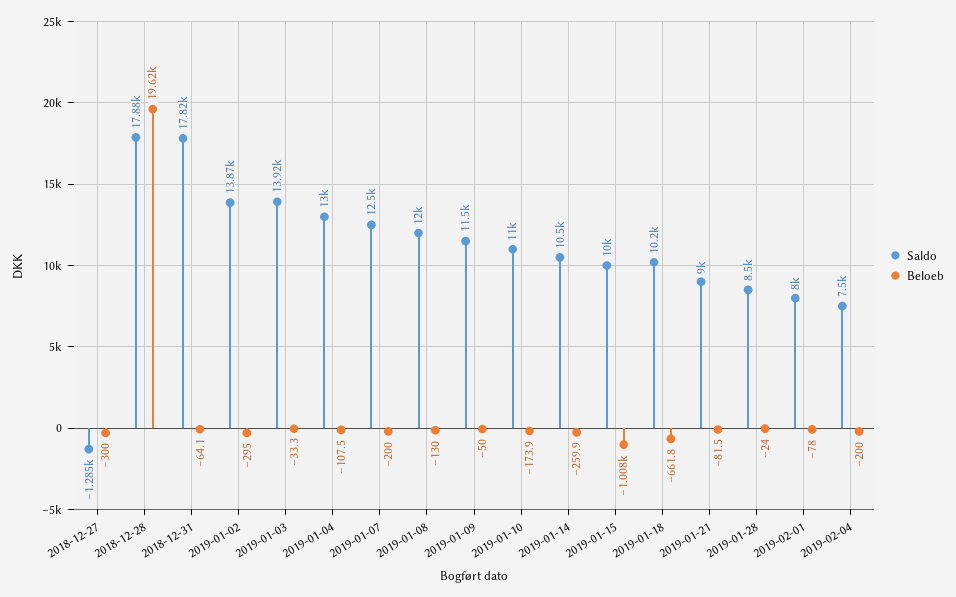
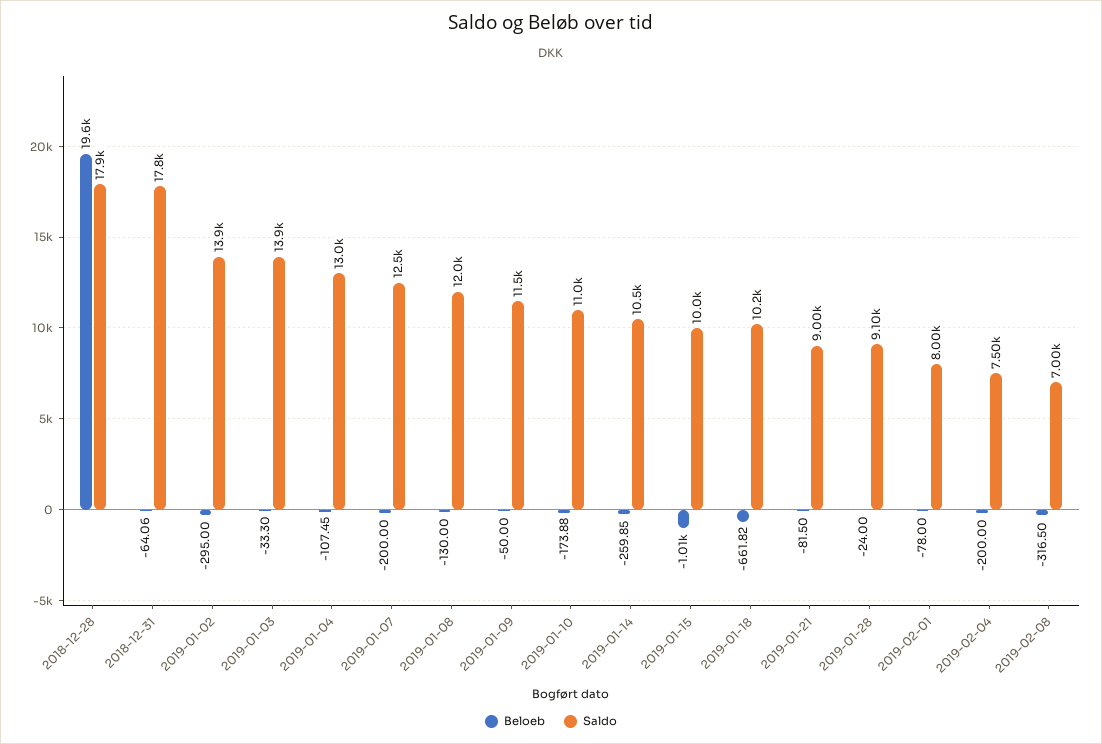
Saldo, 2018-12-27: -1285 -> none
Beloeb, 2018-12-27: -300 -> none
Saldo, 2019-01-28: 8500 -> 9100
Beloeb, 2019-02-08: none -> -316.5
Saldo, 2019-02-08: none -> 7000

